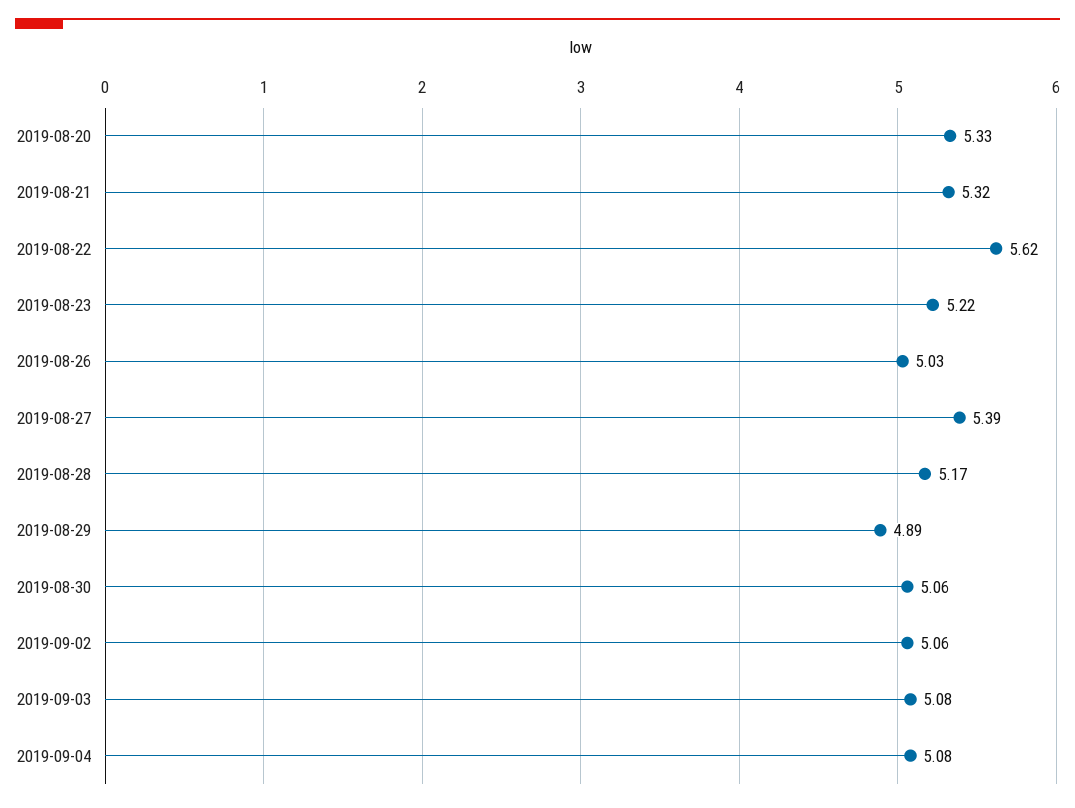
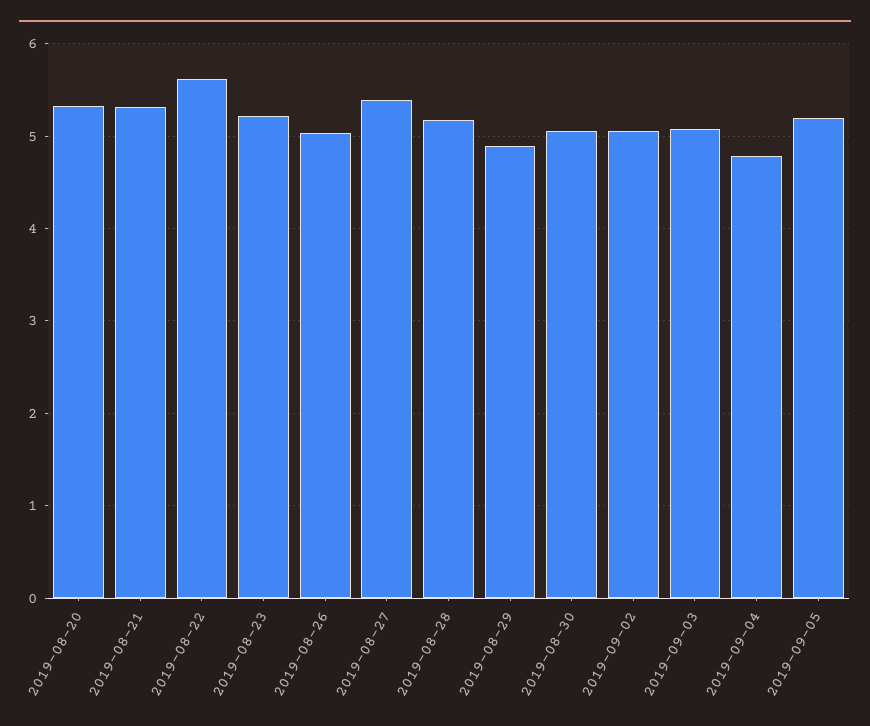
2019-09-04: 5.08 -> 4.8
2019-09-05: none -> 5.2

